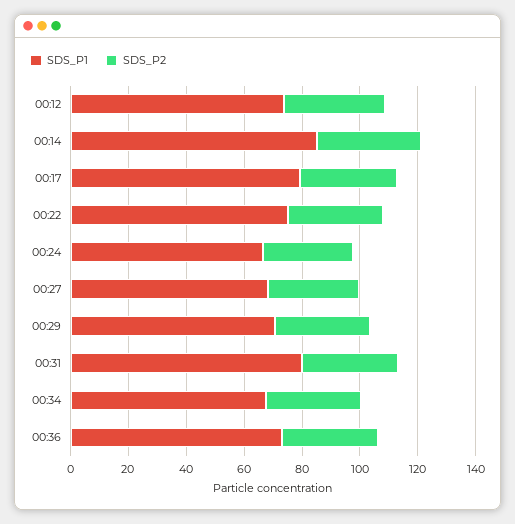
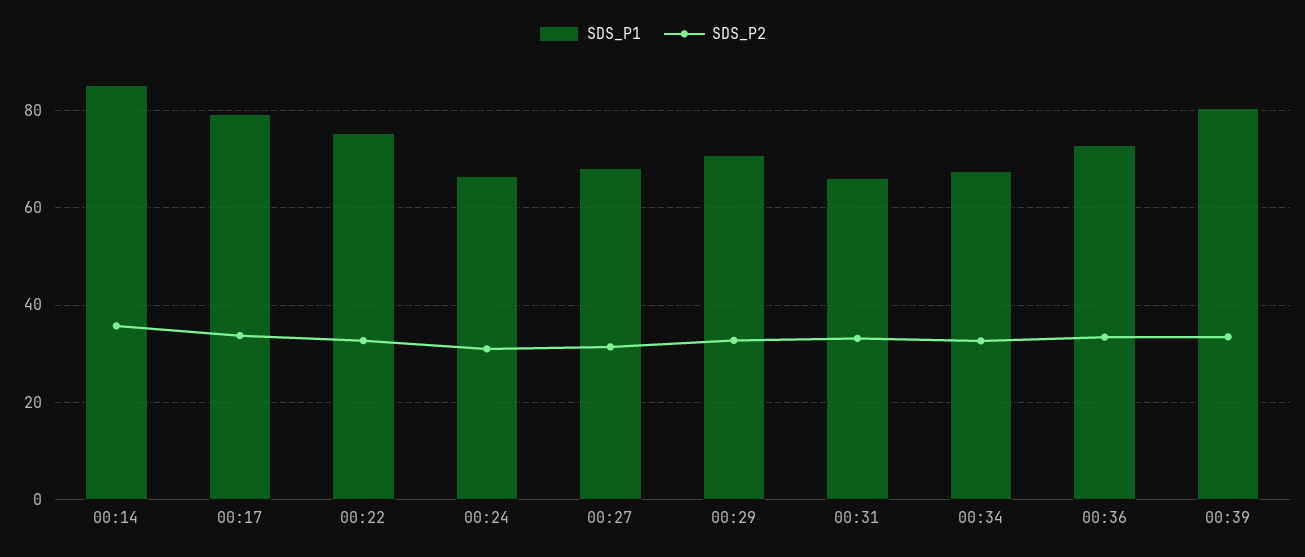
SDS_P1, 00:12: 75 -> none
SDS_P2, 00:12: 35 -> none
SDS_P1, 00:31: 80 -> 66
SDS_P1, 00:39: none -> 80
SDS_P2, 00:39: none -> 34

